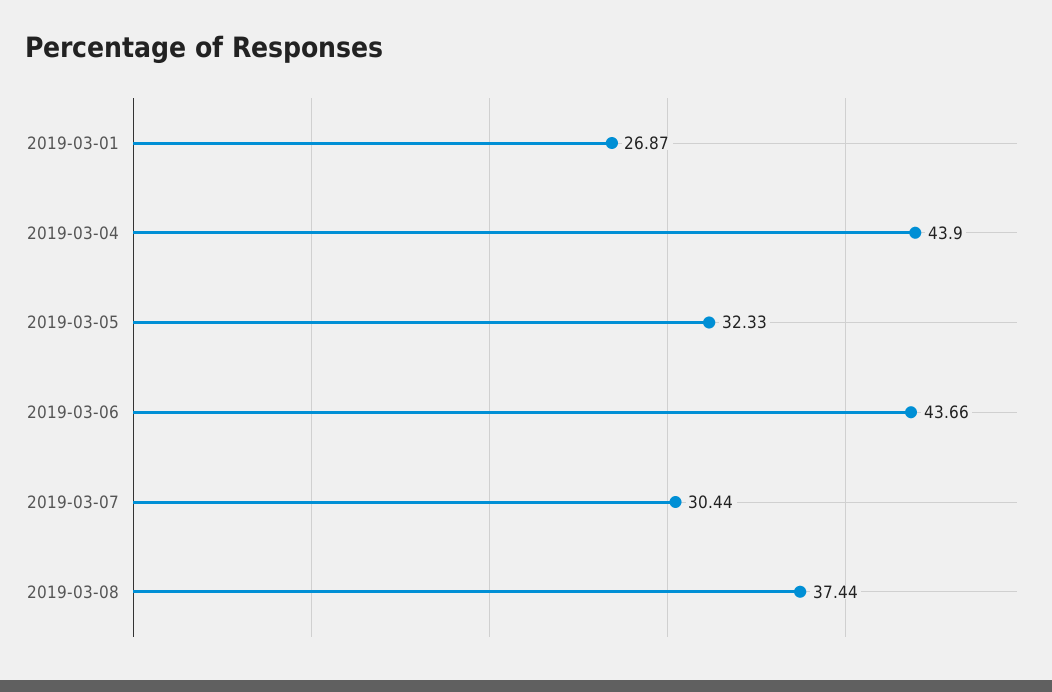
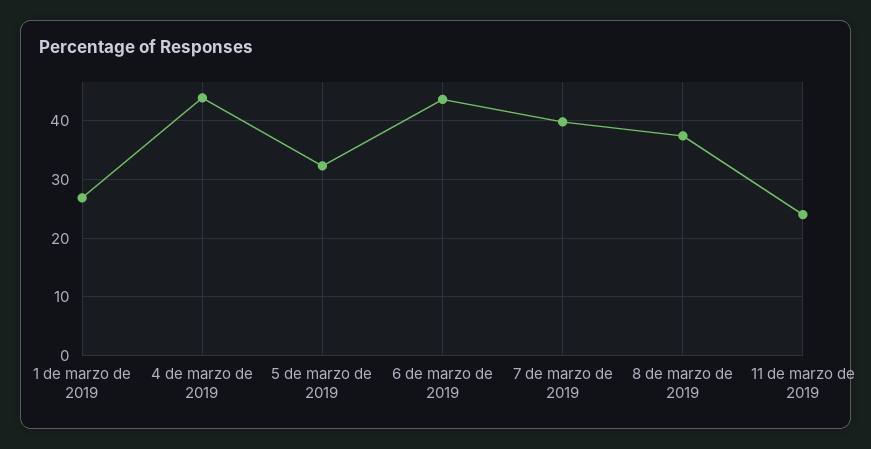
2019-03-07: 30.44 -> 40
11 de marzo de 2019: none -> 24

